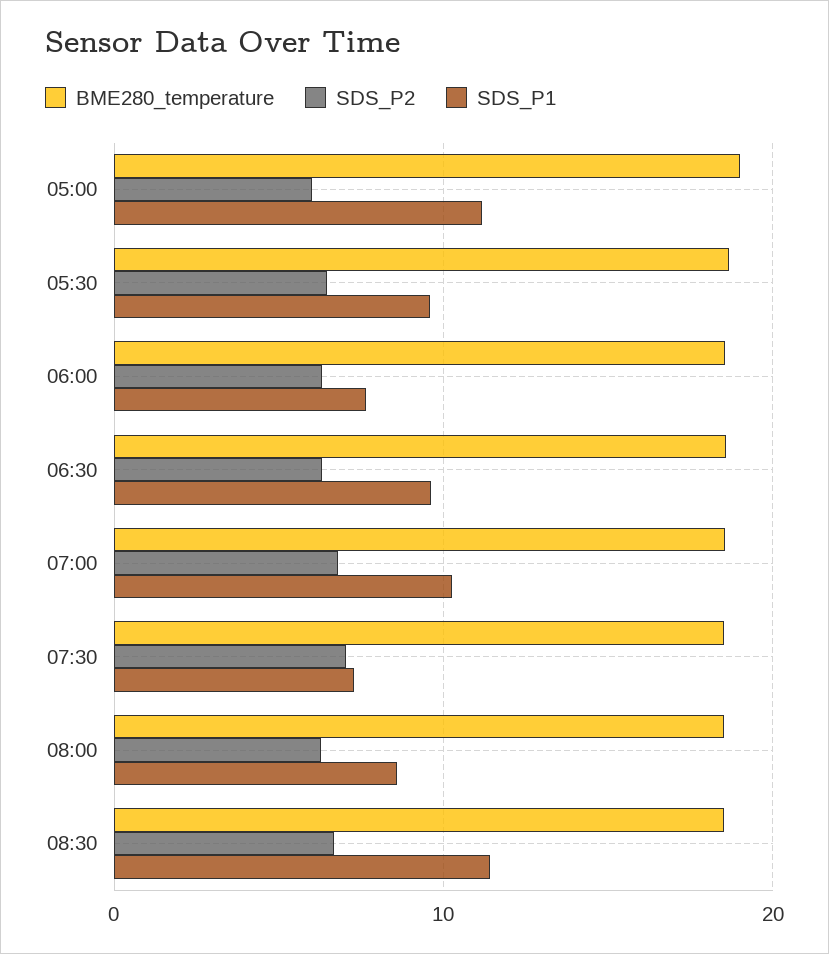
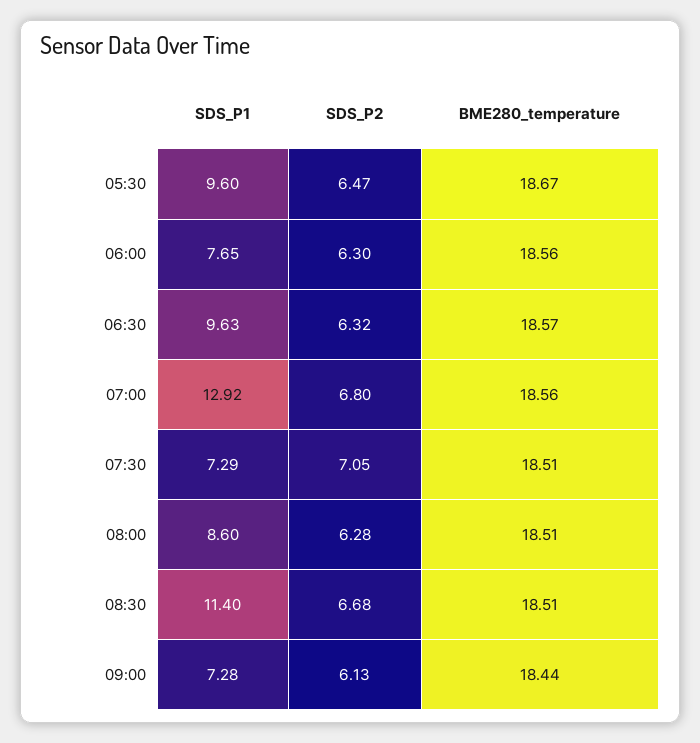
BME280_temperature, 05:00: 19 -> none
SDS_P2, 05:00: 6 -> none
SDS_P1, 05:00: 11 -> none
SDS_P1, 07:00: 10 -> 12.92
SDS_P1, 09:00: none -> 7.28
SDS_P2, 09:00: none -> 6.13
BME280_temperature, 09:00: none -> 18.44

